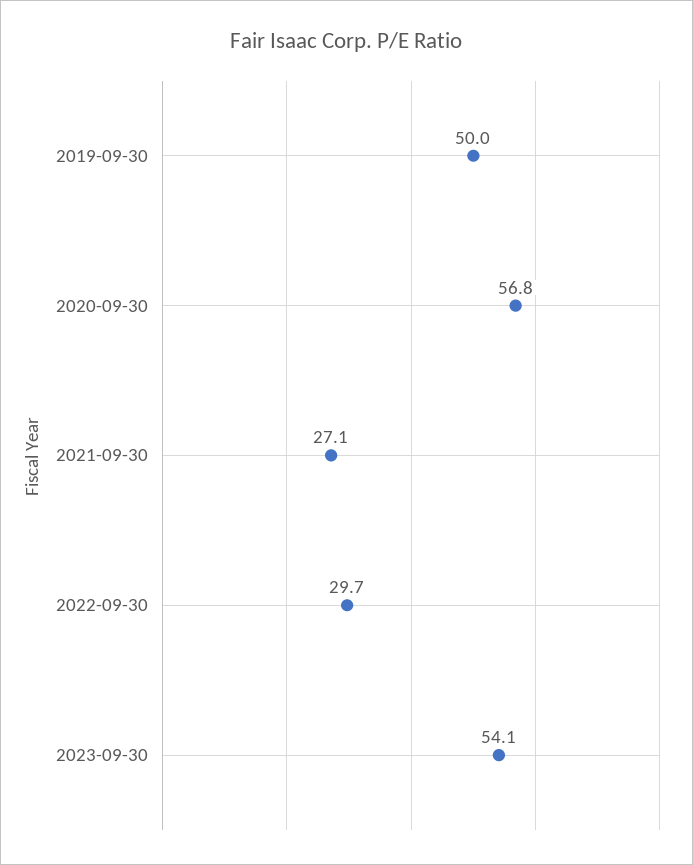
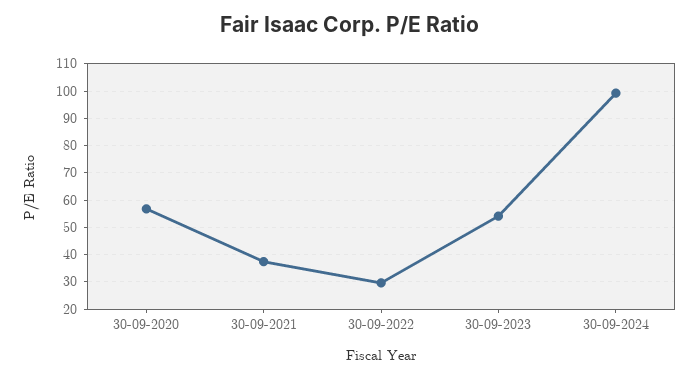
2019-09-30: 50 -> none
2021-09-30: 27.1 -> 37.5
30-09-2024: none -> 100

